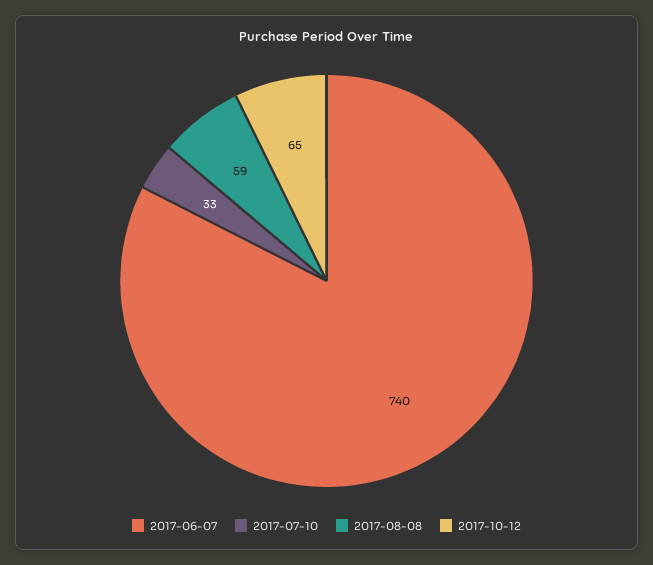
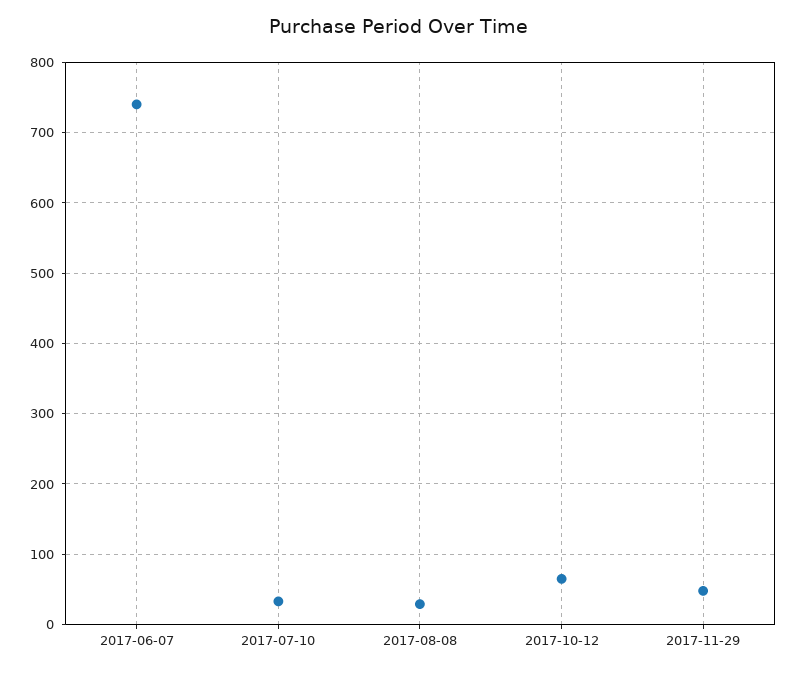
2017-08-08: 59 -> 30
2017-11-29: none -> 50

